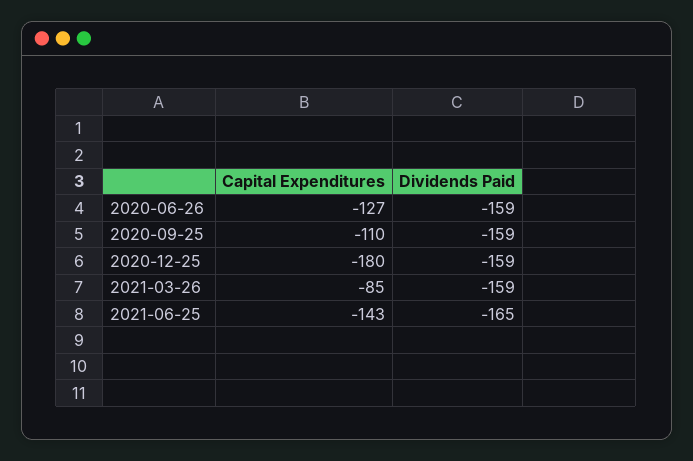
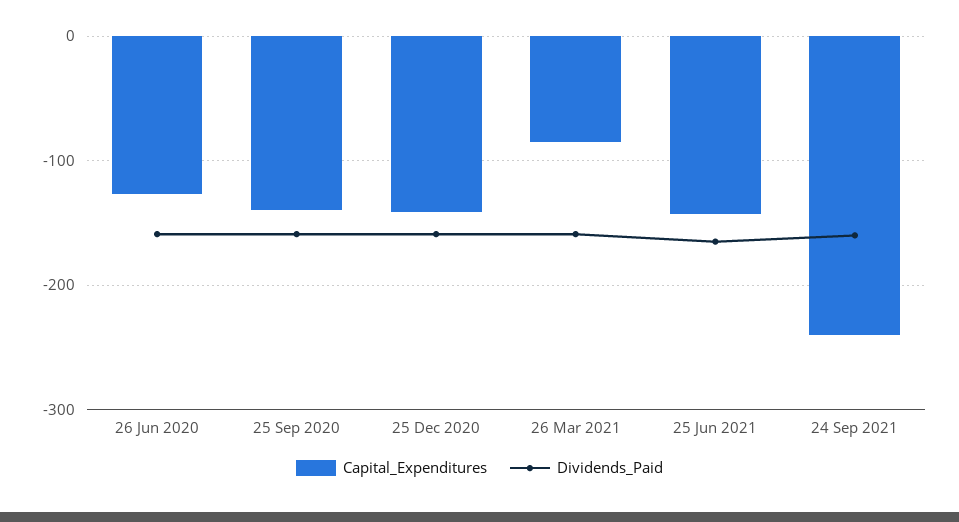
Capital Expenditures, 2020-09-25: -110 -> -140
Capital Expenditures, 2020-12-25: -180 -> -140
Capital Expenditures, 24 Sep 2021: none -> -240
Dividends Paid, 24 Sep 2021: none -> -160

